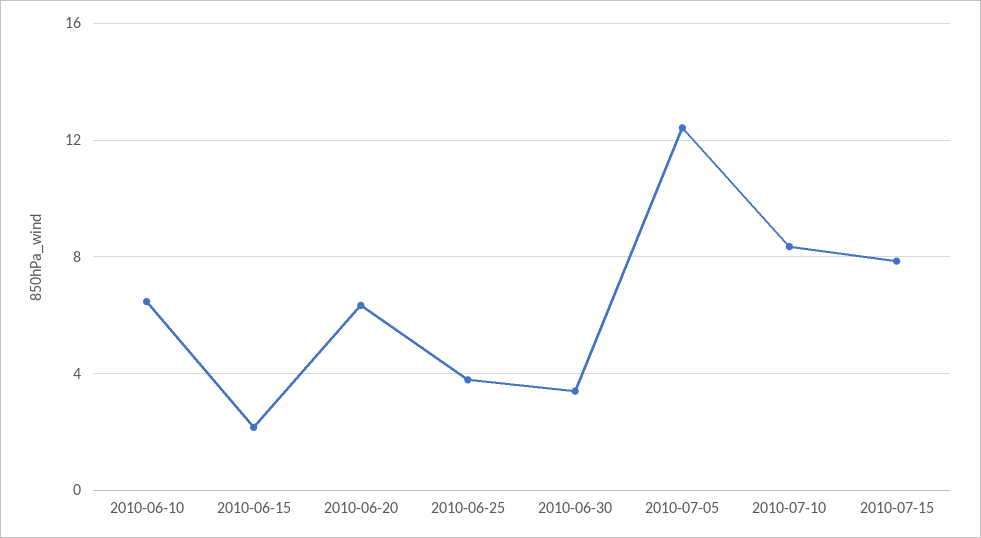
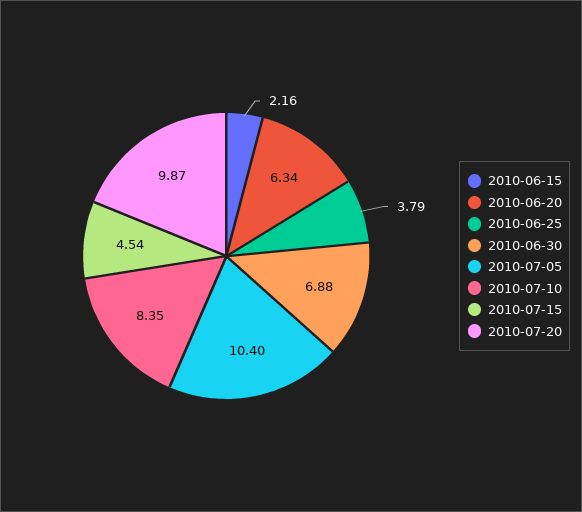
2010-06-10: 6.5 -> none
2010-06-30: 3.5 -> 6.88
2010-07-05: 12.5 -> 10.4
2010-07-15: 8 -> 4.54
2010-07-20: none -> 9.87

